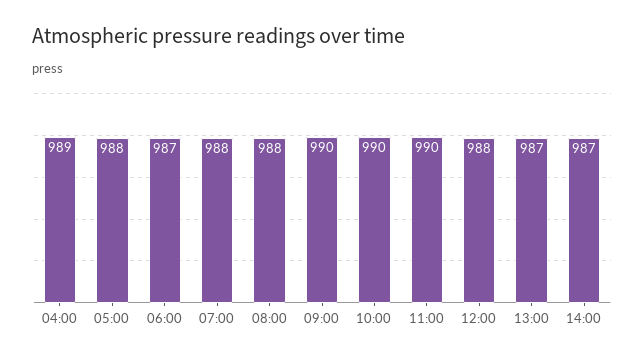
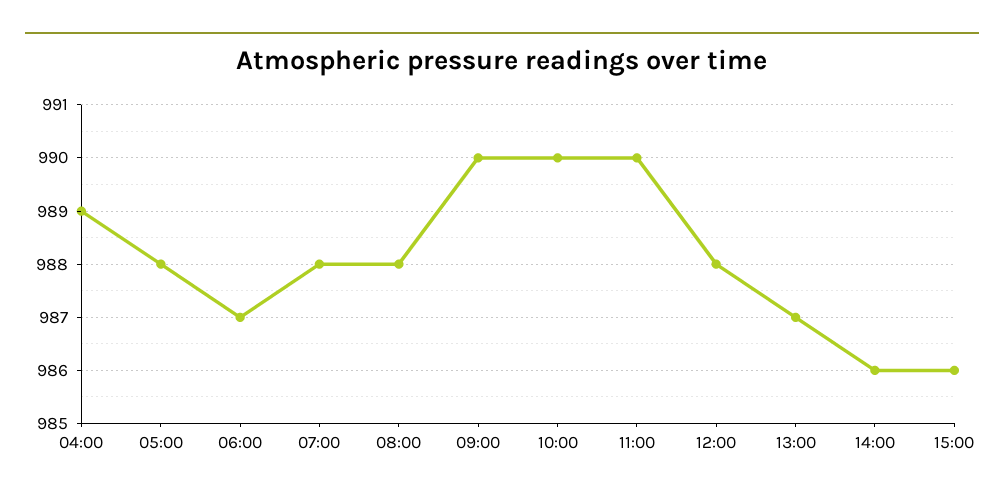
14:00: 987 -> 986
15:00: none -> 986

